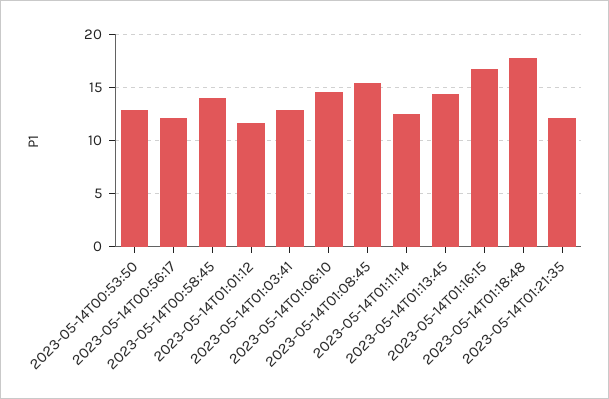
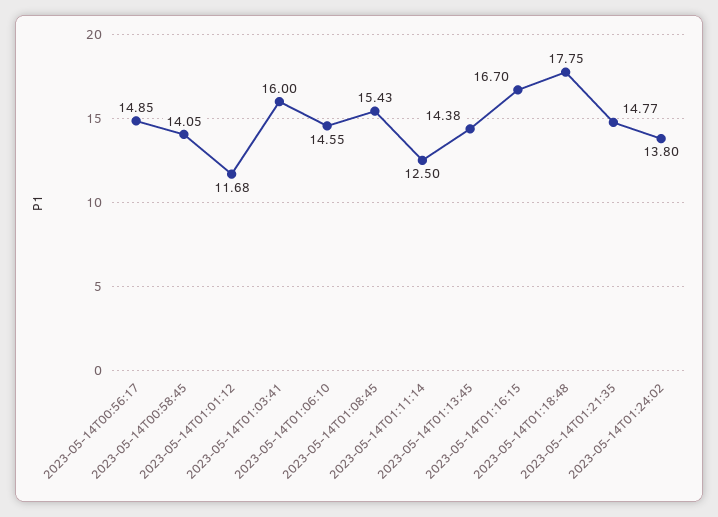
2023-05-14T00:53:50: 13 -> none
2023-05-14T00:56:17: 12 -> 14.85
2023-05-14T01:03:41: 13 -> 16
2023-05-14T01:21:35: 12 -> 14.77
2023-05-14T01:24:02: none -> 13.8

